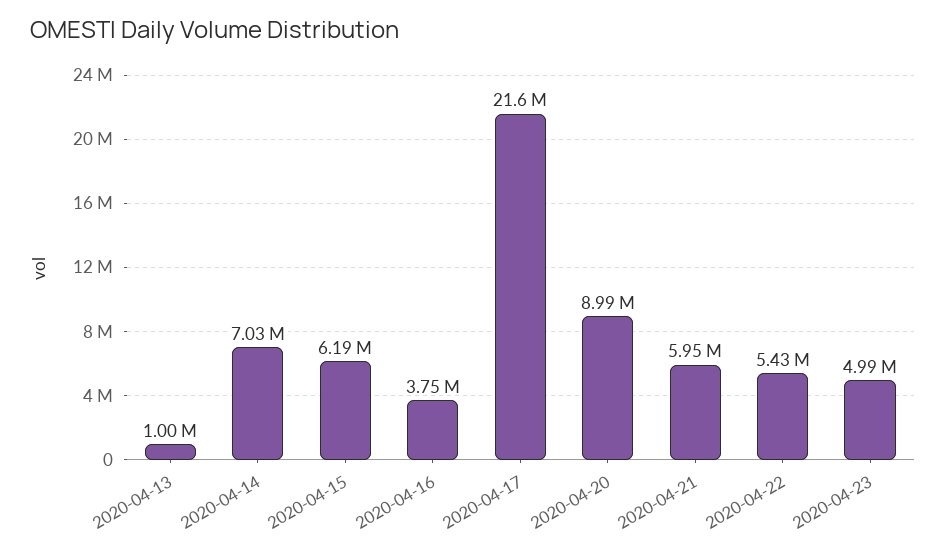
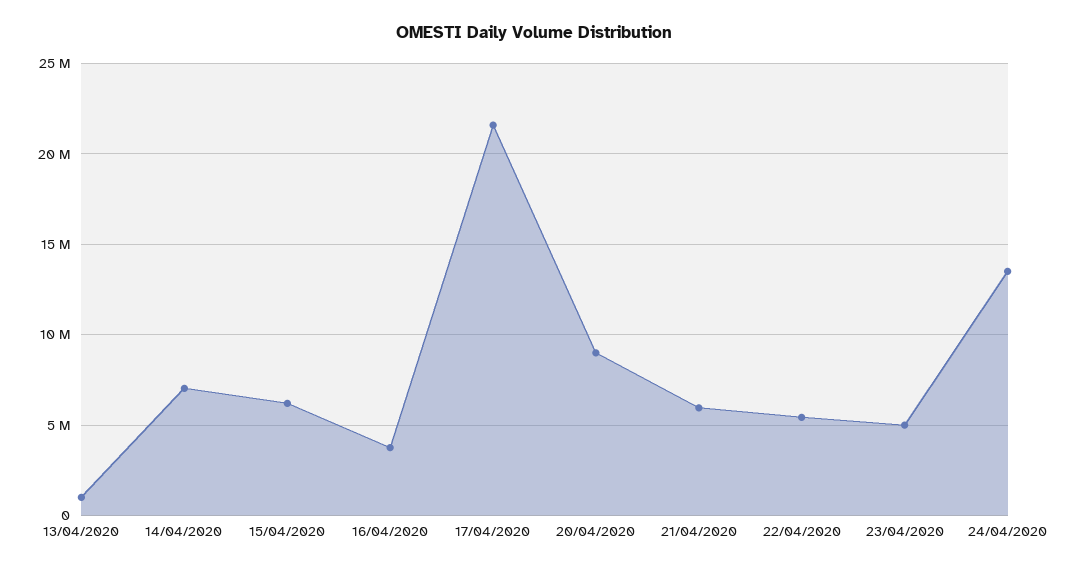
24/04/2020: none -> 13500000

